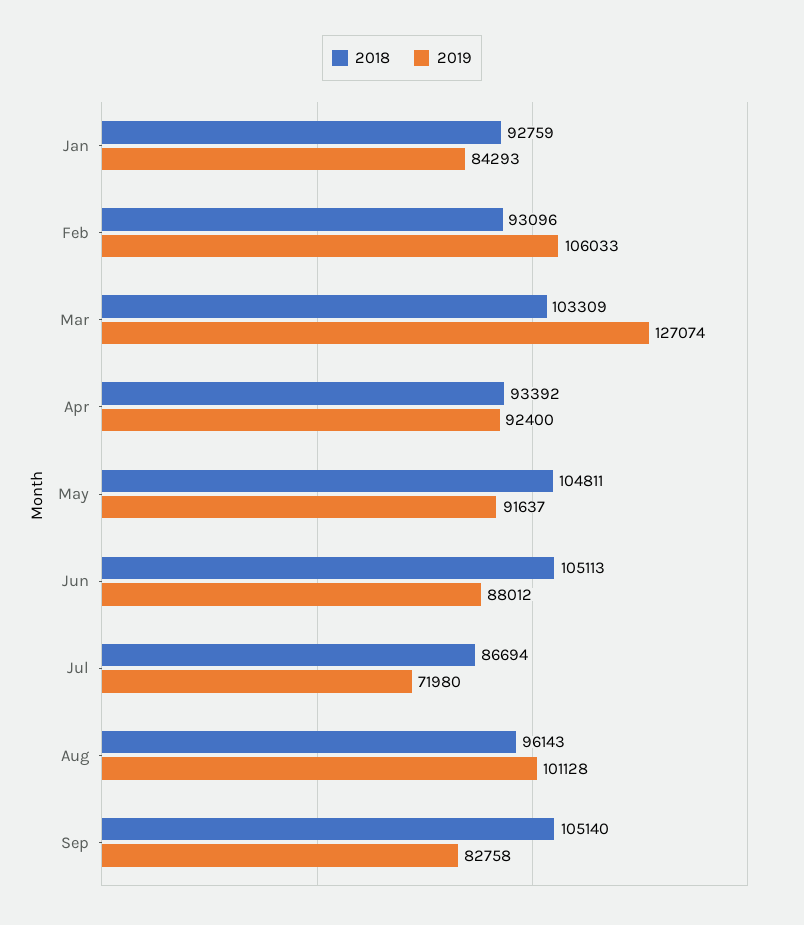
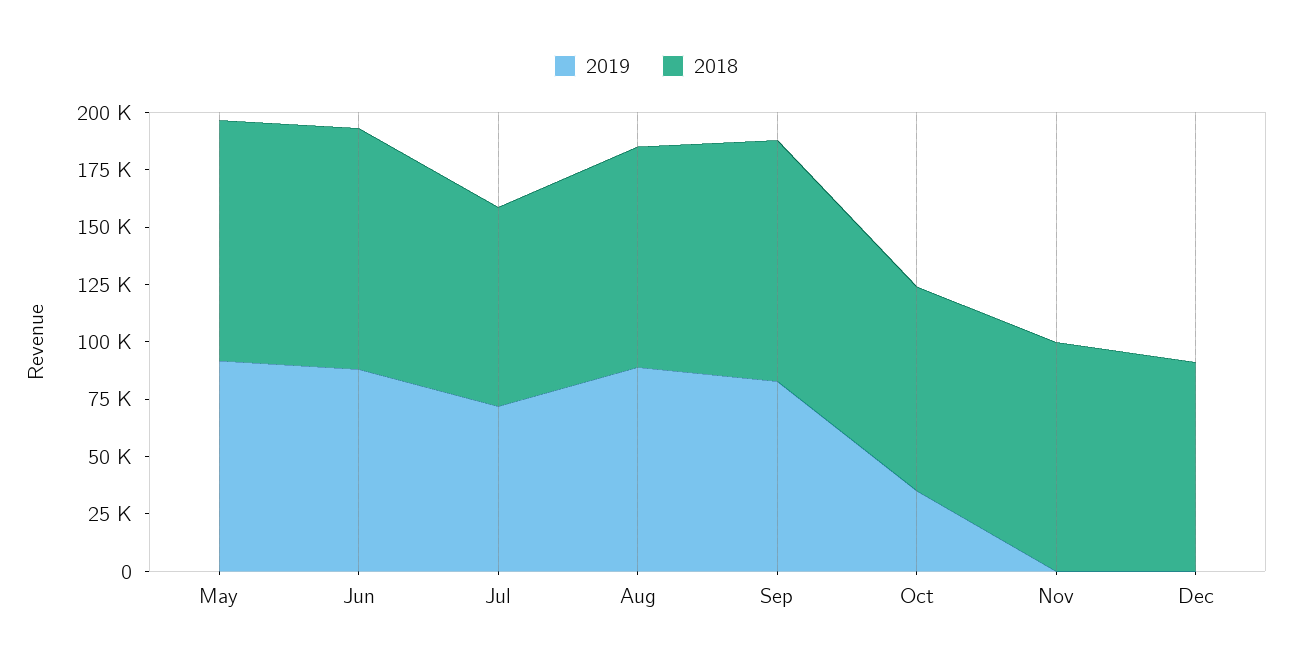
2018, Jan: 92759 -> none
2019, Jan: 84293 -> none
2018, Feb: 93096 -> none
2019, Feb: 106033 -> none
2018, Mar: 103309 -> none
2019, Mar: 127074 -> none
2018, Apr: 93392 -> none
2019, Apr: 92400 -> none
2019, Aug: 101128 -> 90000
2019, Oct: none -> 35000
2018, Oct: none -> 90000
2019, Nov: none -> 0
2018, Nov: none -> 100000
2019, Dec: none -> 0
2018, Dec: none -> 90000

